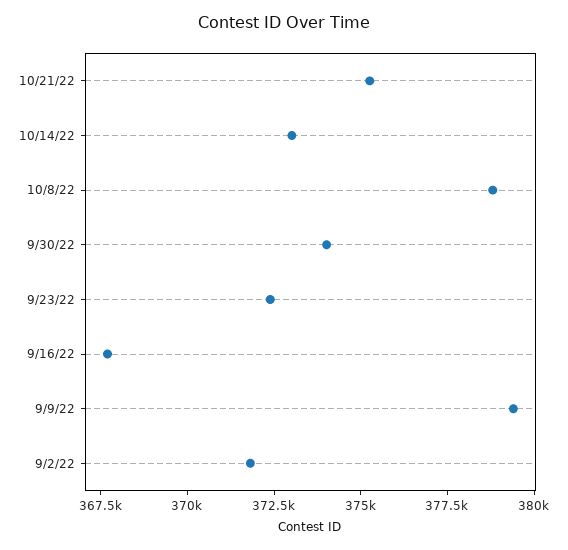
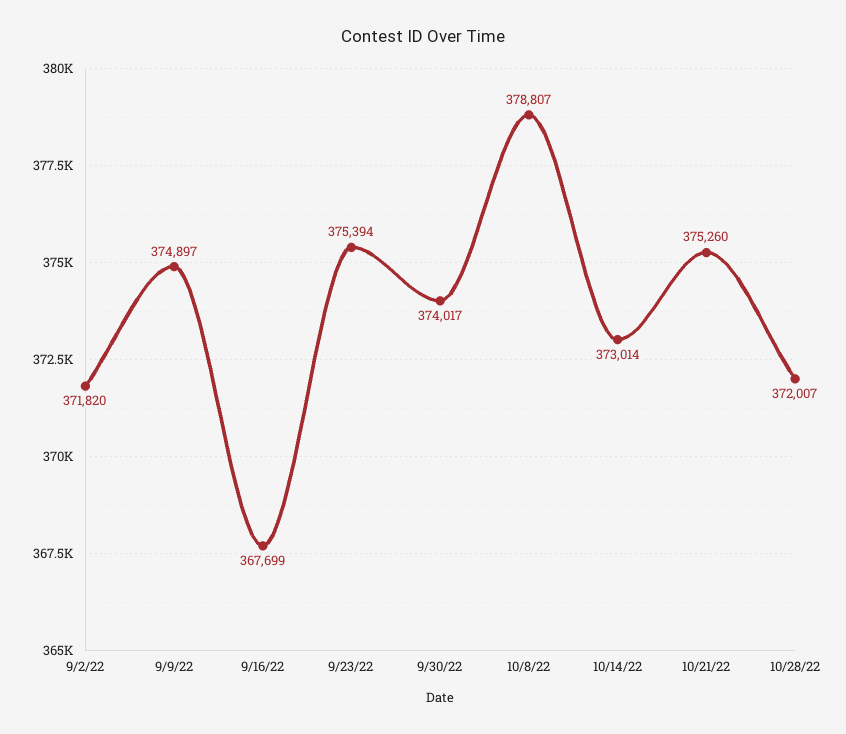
9/23/22: 372500 -> 375394
9/9/22: 379500 -> 374897
10/28/22: none -> 372007

